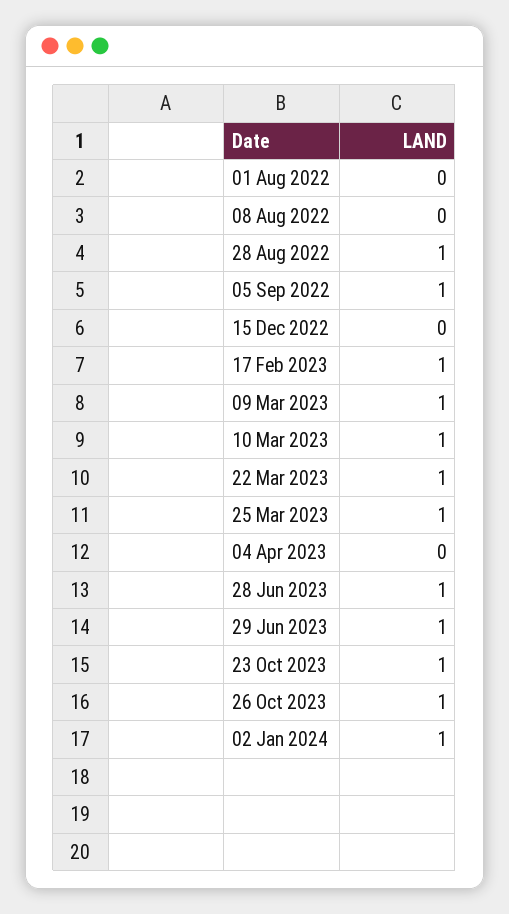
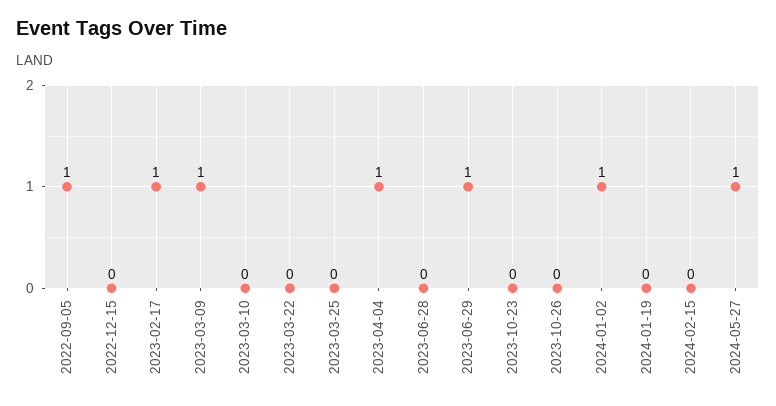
01 Aug 2022: 0 -> none
08 Aug 2022: 0 -> none
28 Aug 2022: 1 -> none
10 Mar 2023: 1 -> 0
22 Mar 2023: 1 -> 0
25 Mar 2023: 1 -> 0
04 Apr 2023: 0 -> 1
28 Jun 2023: 1 -> 0
23 Oct 2023: 1 -> 0
26 Oct 2023: 1 -> 0
2024-01-19: none -> 0
2024-02-15: none -> 0
2024-05-27: none -> 1

